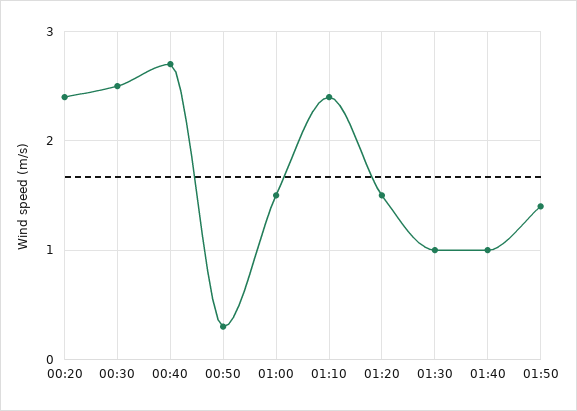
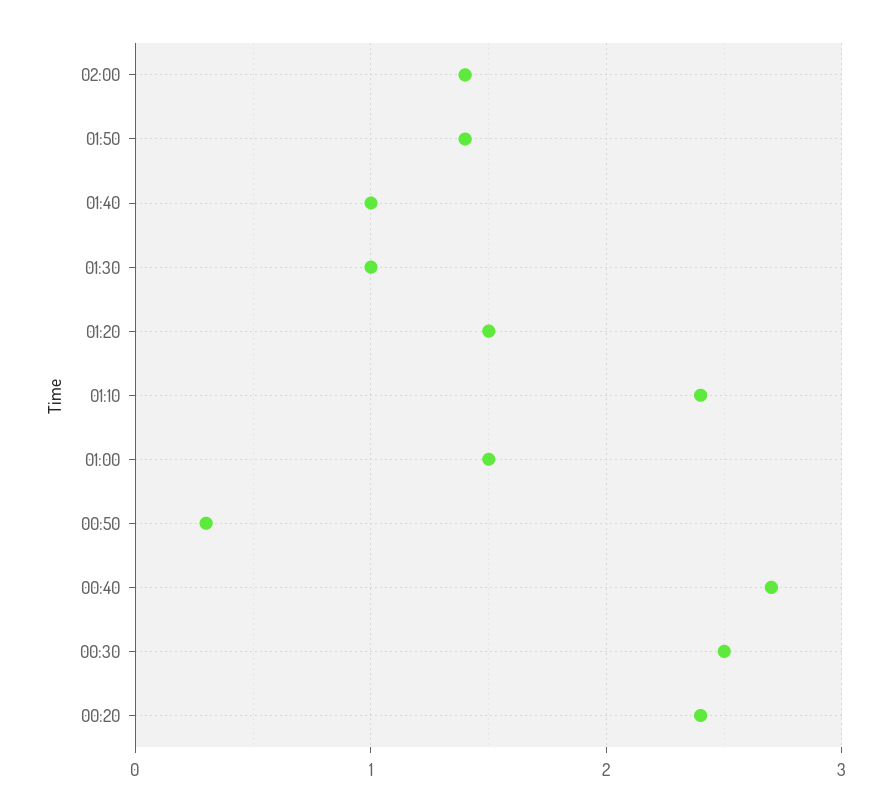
02:00: none -> 1.4

